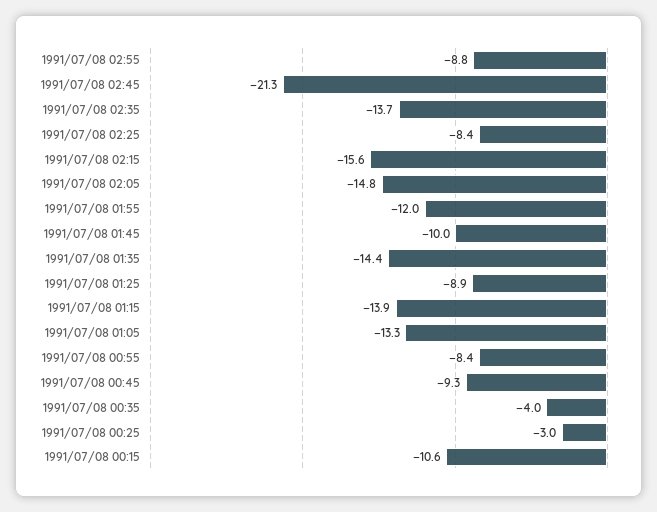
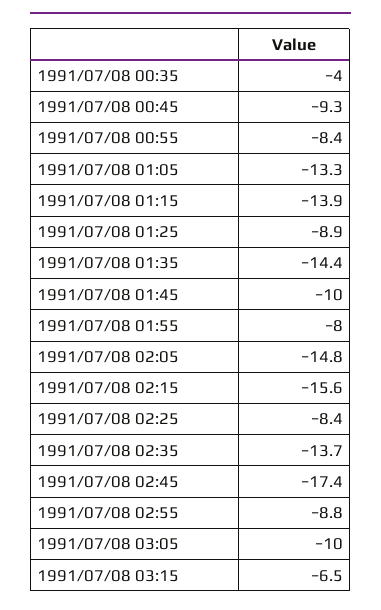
1991/07/08 02:45: -21.3 -> -17.4
1991/07/08 01:55: -12 -> -8
1991/07/08 00:25: -3 -> none
1991/07/08 00:15: -10.6 -> none
1991/07/08 03:05: none -> -10
1991/07/08 03:15: none -> -6.5

